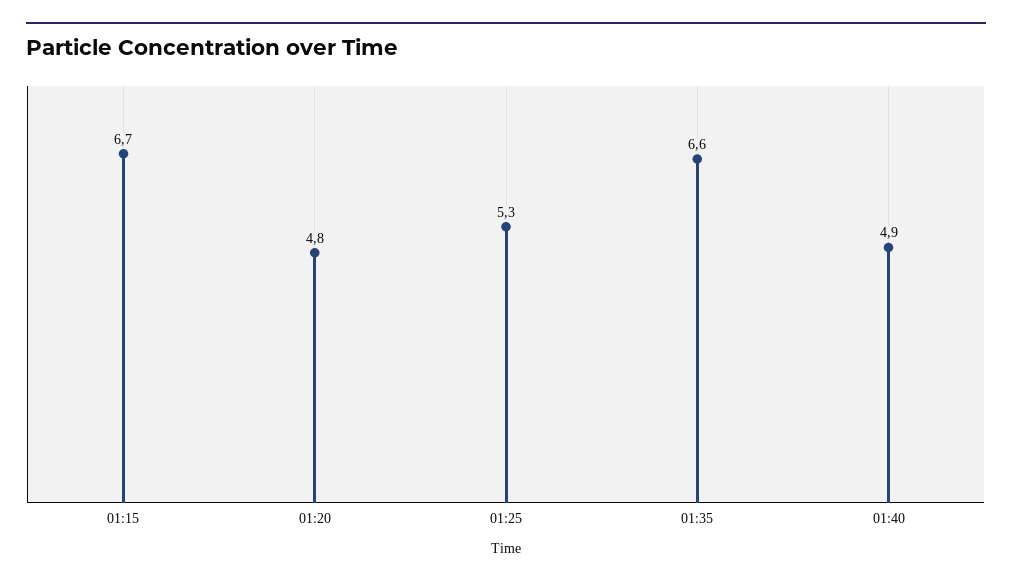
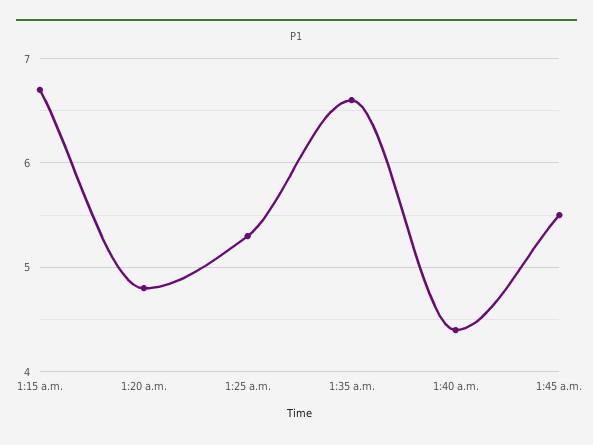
01:40: 4.9 -> 4.4
1:45 a.m.: none -> 5.5

